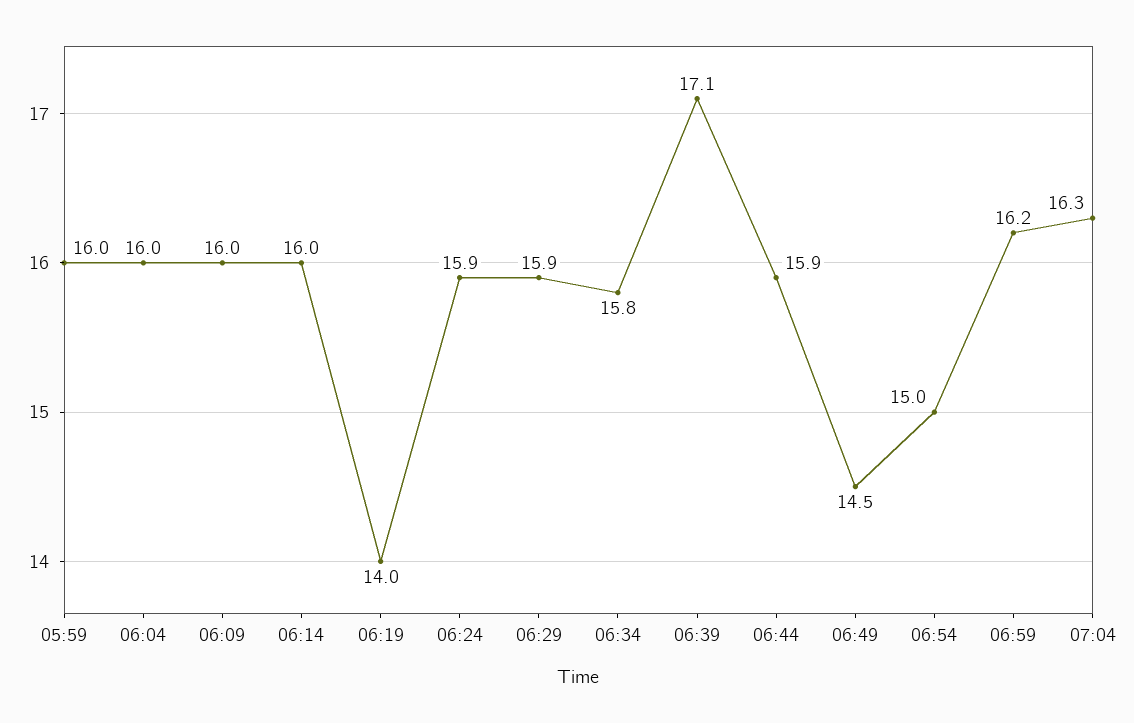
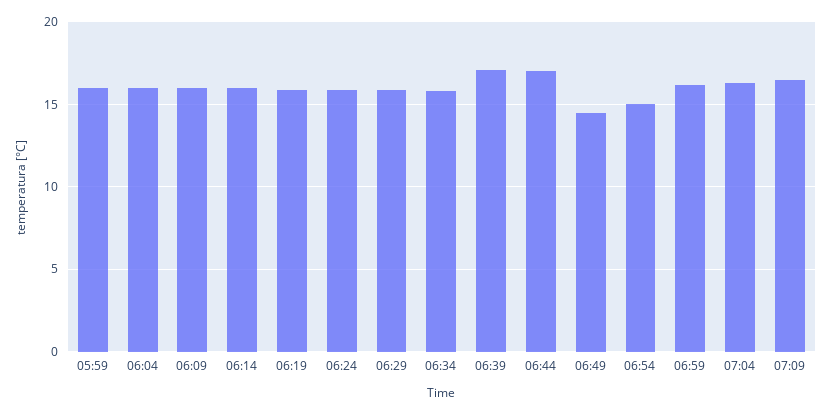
06:19: 14 -> 16
06:44: 15.9 -> 17
07:09: none -> 16.5

